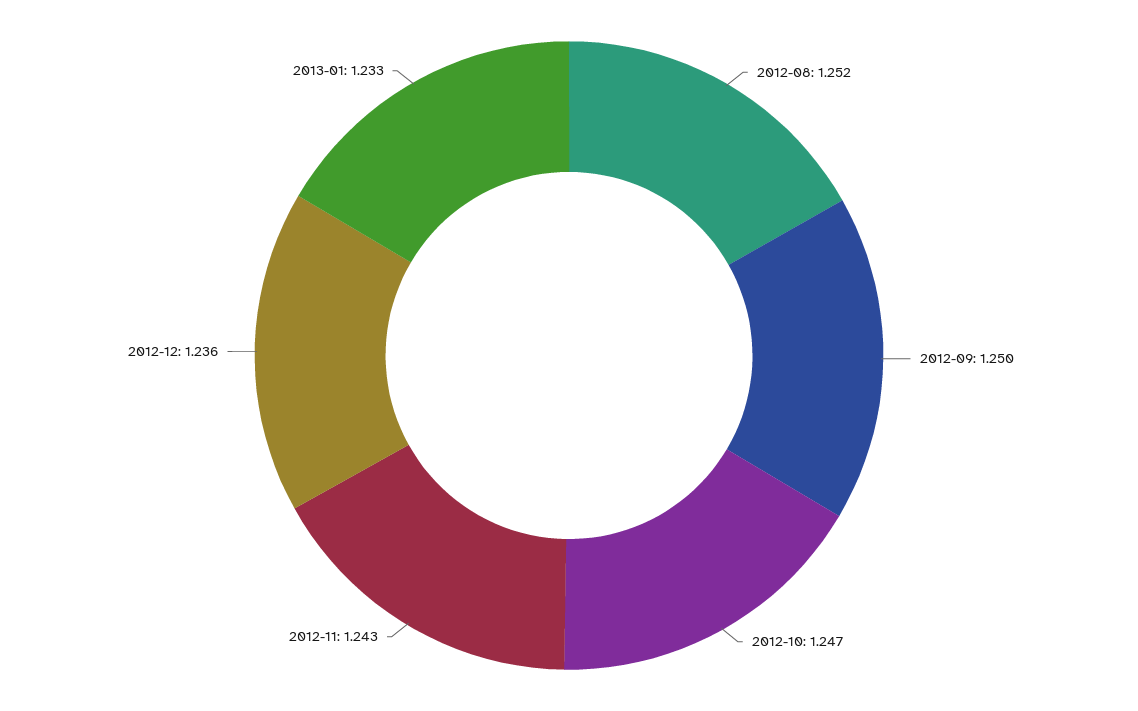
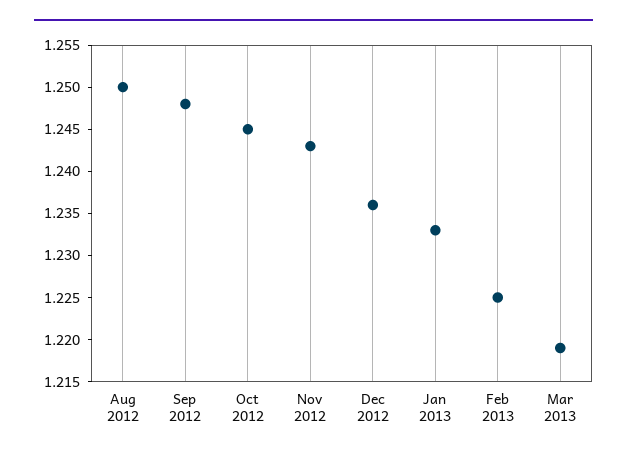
2012-08: 1.252 -> 1.25
2012-09: 1.25 -> 1.248
2012-10: 1.247 -> 1.245
Feb 2013: none -> 1.225
Mar 2013: none -> 1.219

